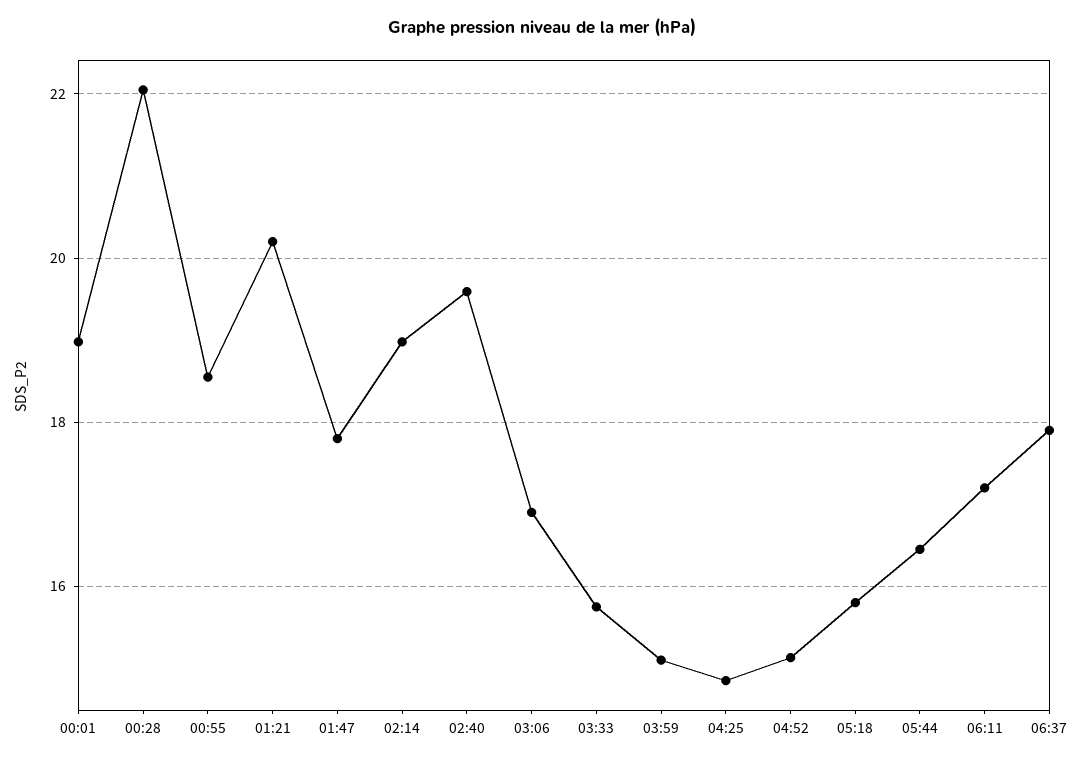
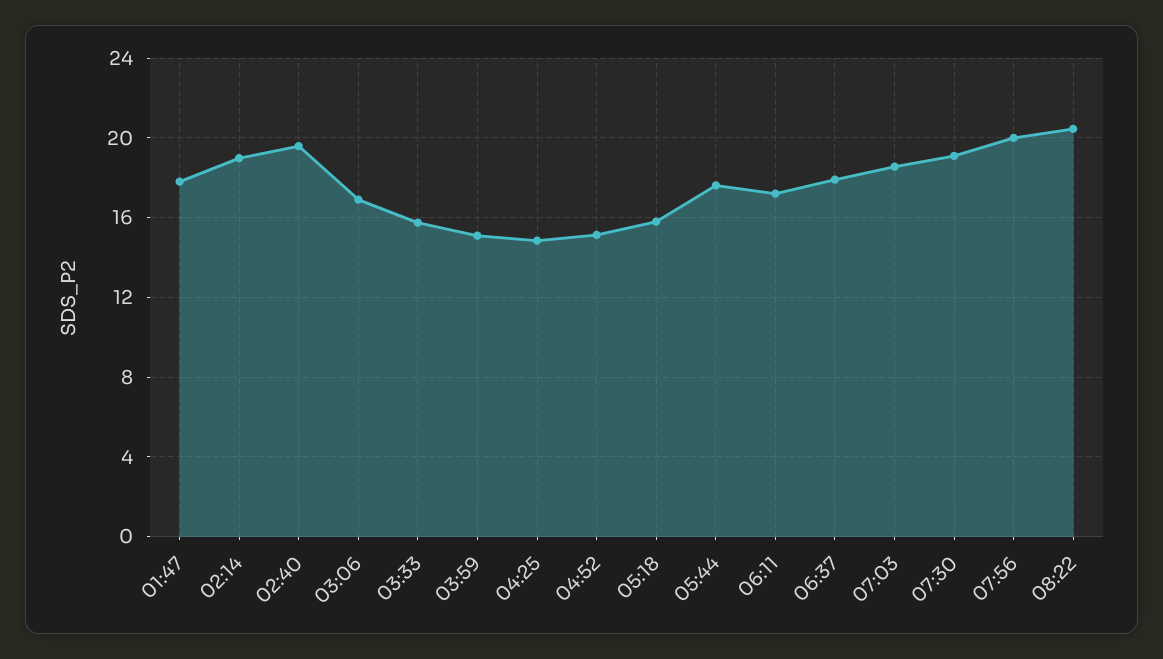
00:01: 19 -> none
00:28: 22 -> none
00:55: 18.6 -> none
01:21: 20.2 -> none
05:44: 16.4 -> 17.5
07:03: none -> 18.5
07:30: none -> 19
07:56: none -> 20
08:22: none -> 20.5

